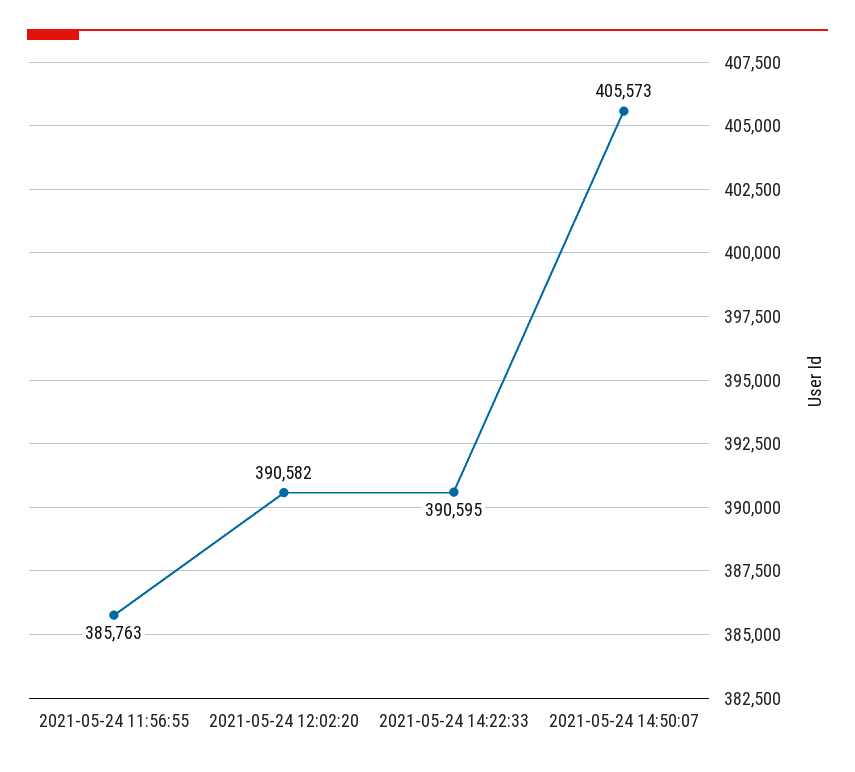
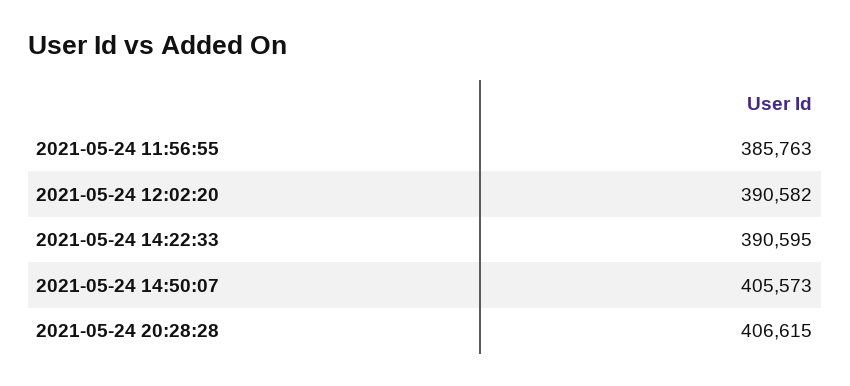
2021-05-24 20:28:28: none -> 406615

